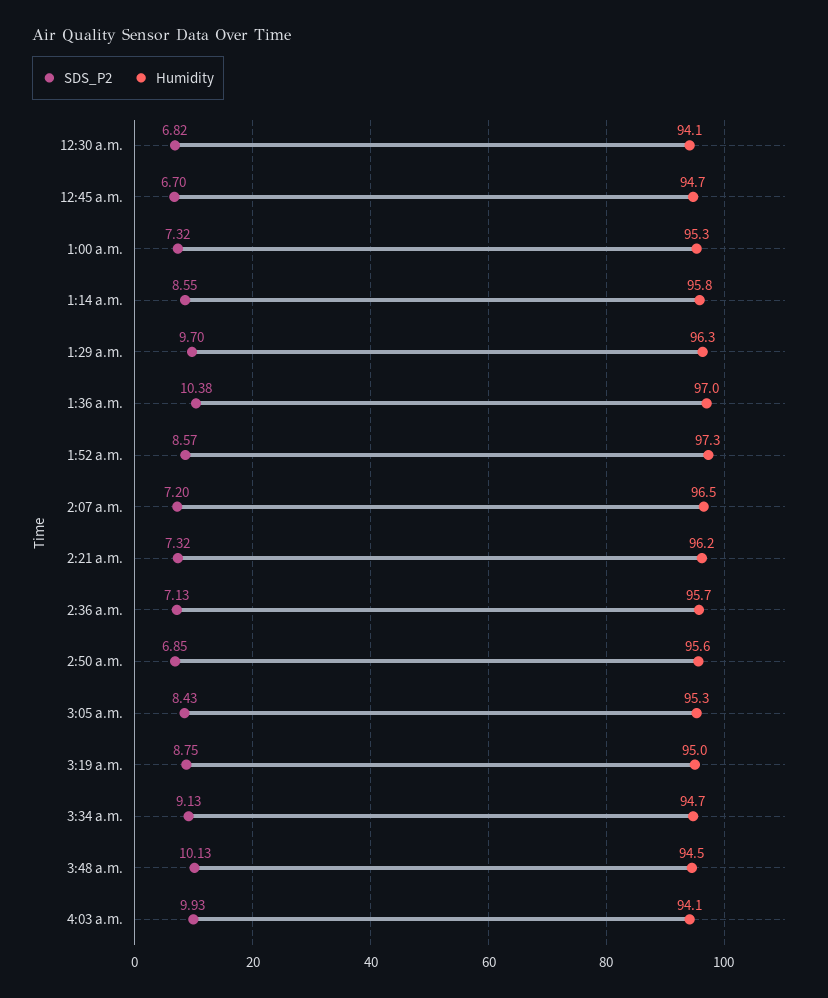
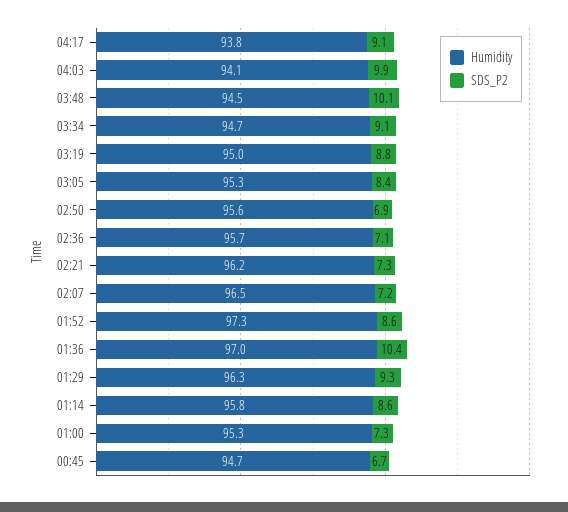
SDS_P2, 12:30 a.m.: 6.82 -> none
Humidity, 12:30 a.m.: 94.1 -> none
SDS_P2, 1:29 a.m.: 9.7 -> 9.3
Humidity, 04:17: none -> 93.8
SDS_P2, 04:17: none -> 9.1

